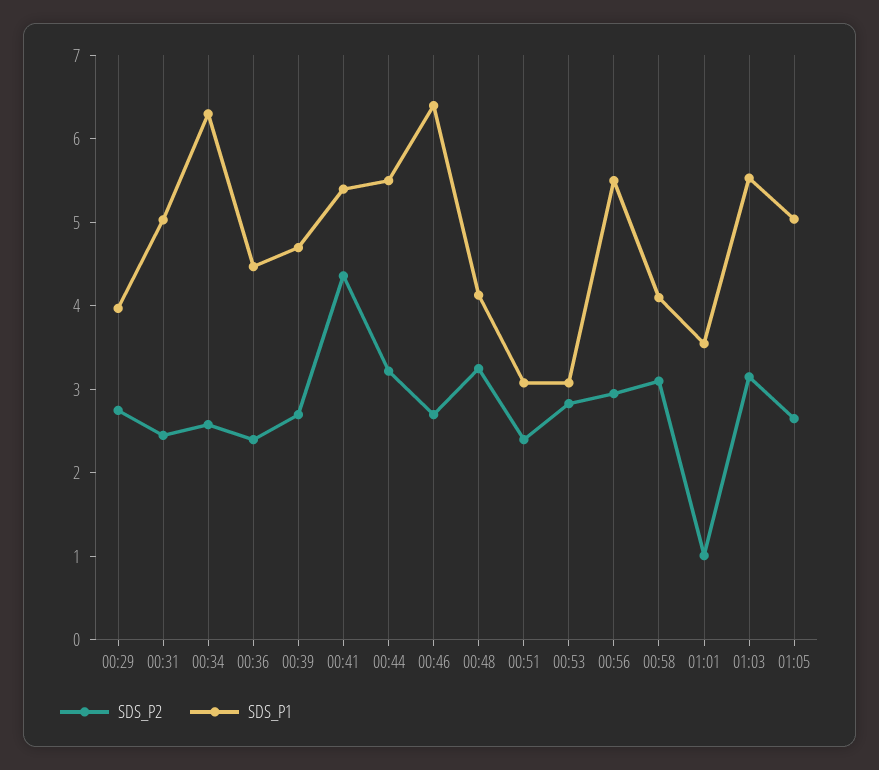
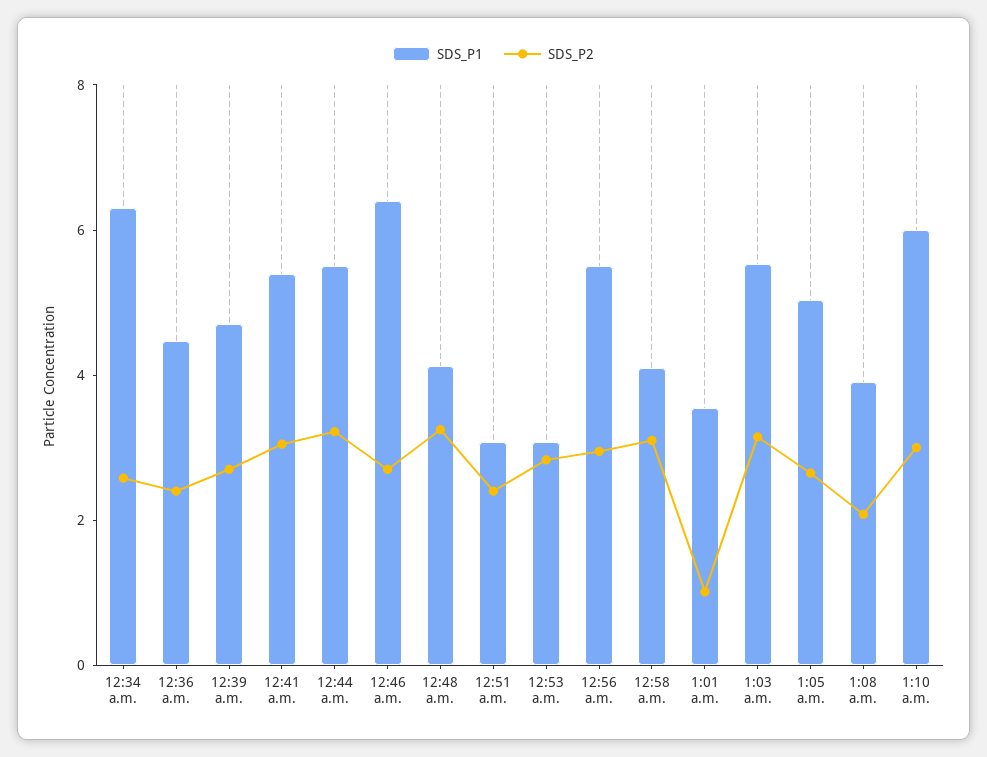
SDS_P2, 00:29: 2.8 -> none
SDS_P1, 00:29: 4 -> none
SDS_P2, 00:31: 2.4 -> none
SDS_P1, 00:31: 5 -> none
SDS_P2, 00:41: 4.4 -> 3
SDS_P1, 1:08 a.m.: none -> 4
SDS_P2, 1:08 a.m.: none -> 2
SDS_P1, 1:10 a.m.: none -> 6
SDS_P2, 1:10 a.m.: none -> 3

